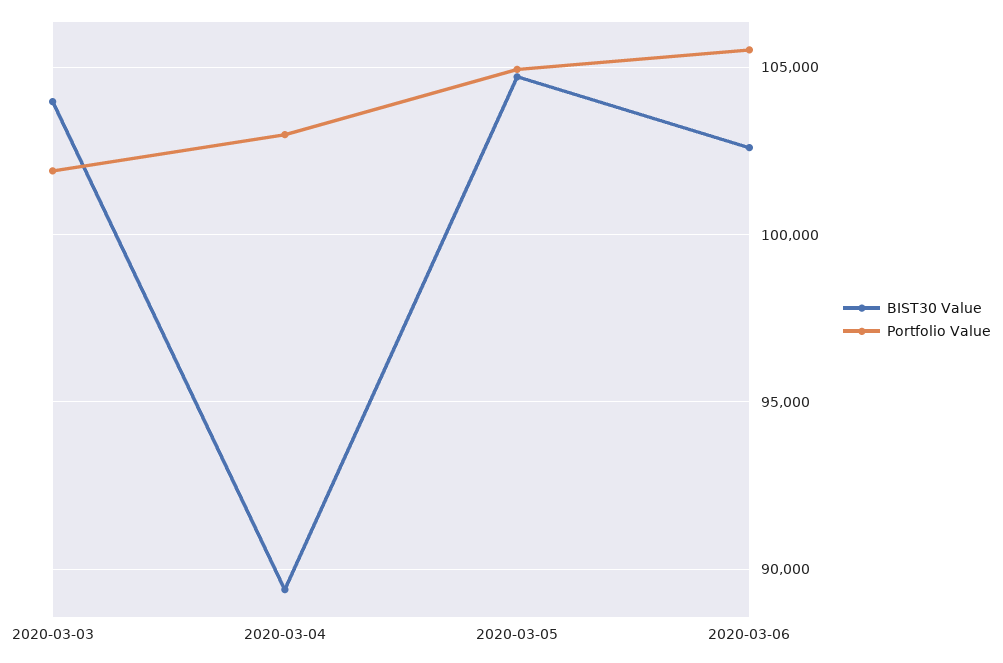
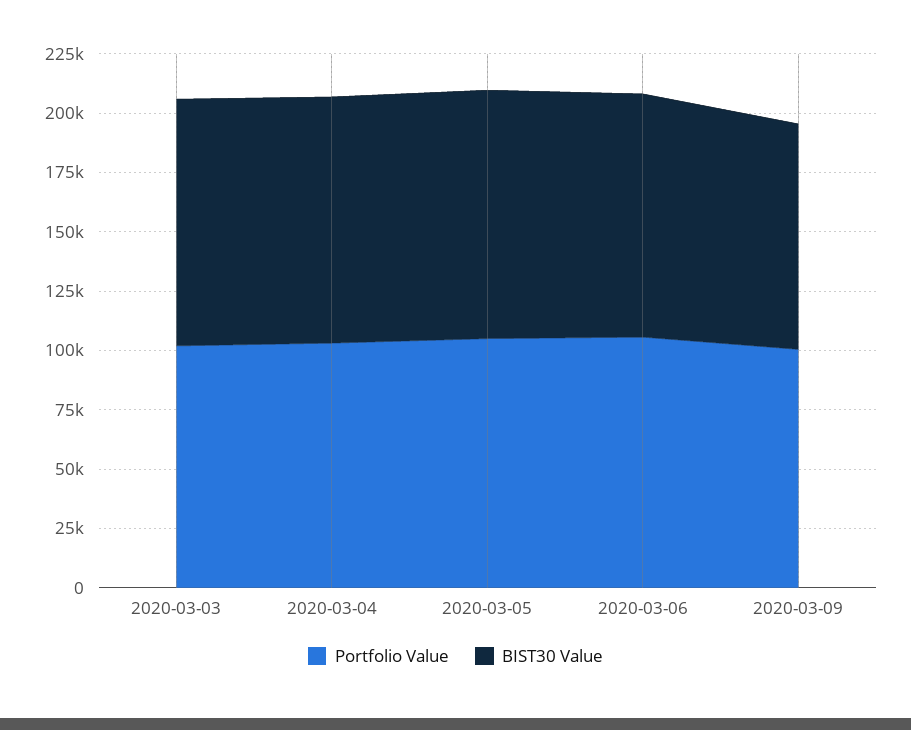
BIST30 Value, 2020-03-04: 89500 -> 105000
Portfolio Value, 2020-03-09: none -> 100000
BIST30 Value, 2020-03-09: none -> 95000

